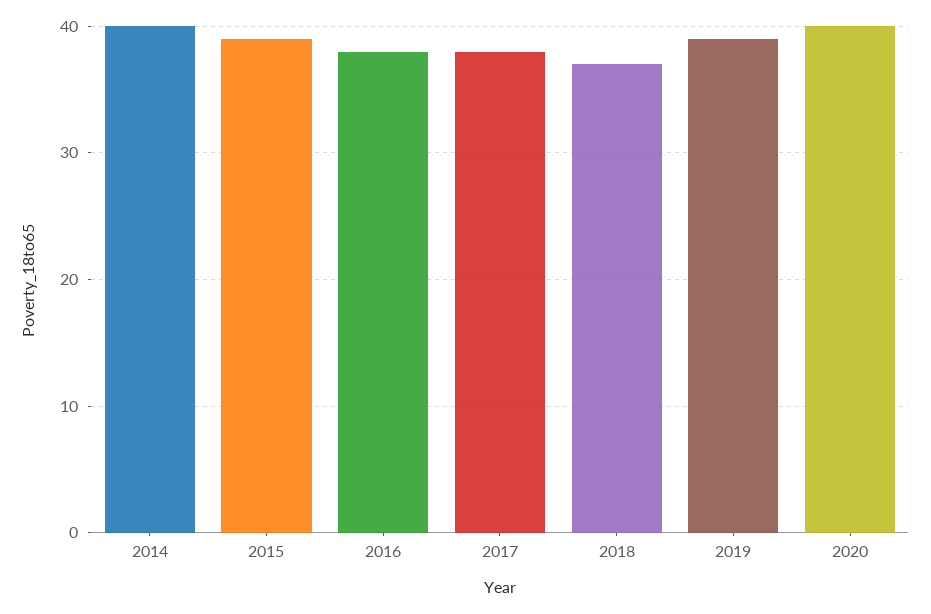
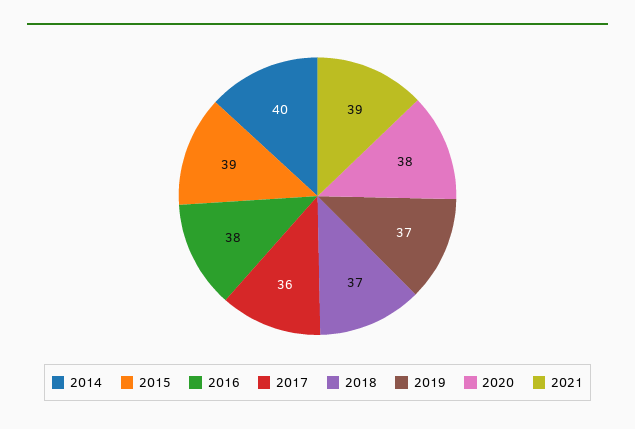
2017: 38 -> 36
2019: 39 -> 37
2020: 40 -> 38
2021: none -> 39

